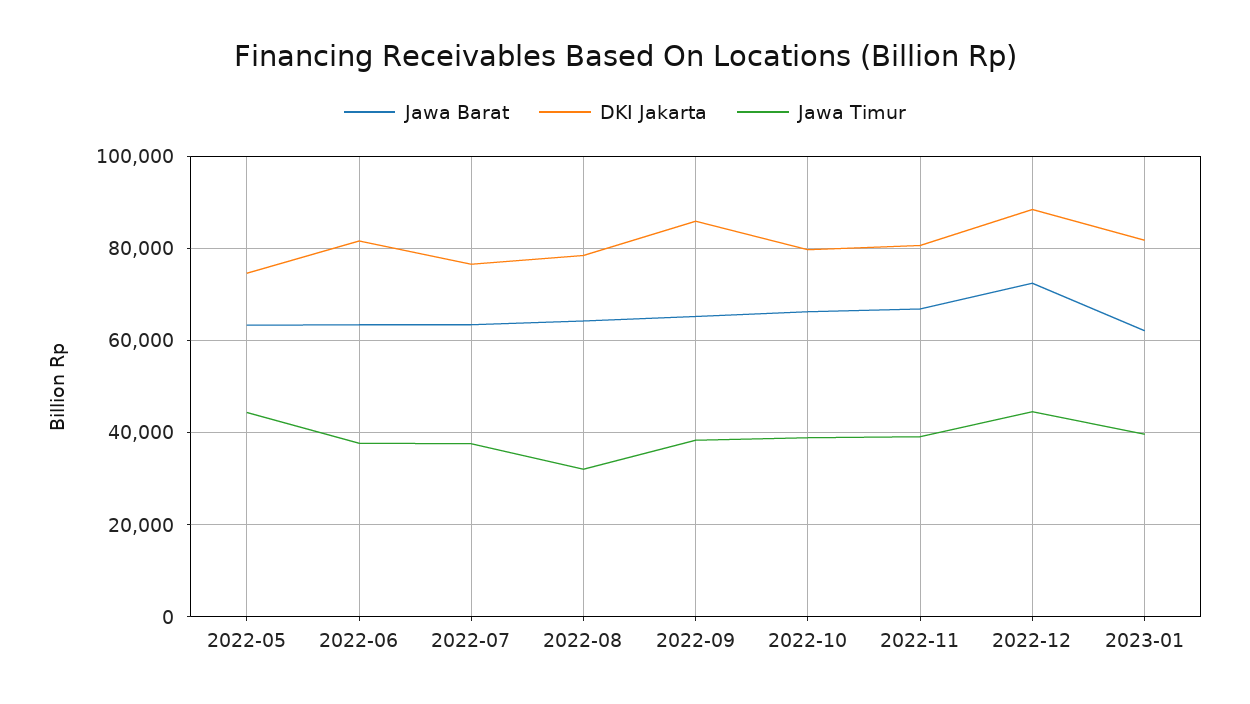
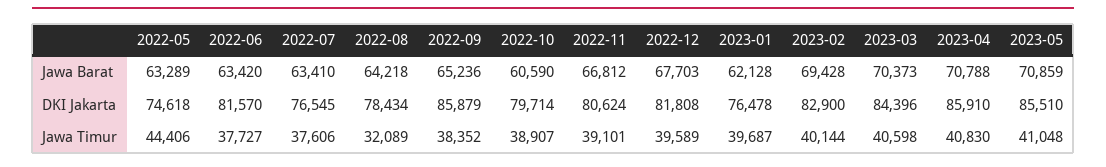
Jawa Barat, 2022-10: 66000 -> 60590
Jawa Barat, 2022-12: 72000 -> 67703
DKI Jakarta, 2022-12: 88000 -> 81808
Jawa Timur, 2022-12: 44000 -> 39589
DKI Jakarta, 2023-01: 82000 -> 76478
Jawa Barat, 2023-02: none -> 69428
Jawa Barat, 2023-03: none -> 70373
Jawa Barat, 2023-04: none -> 70788
Jawa Barat, 2023-05: none -> 70859
DKI Jakarta, 2023-02: none -> 82900
DKI Jakarta, 2023-03: none -> 84396
DKI Jakarta, 2023-04: none -> 85910
DKI Jakarta, 2023-05: none -> 85510
Jawa Timur, 2023-02: none -> 40144
Jawa Timur, 2023-03: none -> 40598
Jawa Timur, 2023-04: none -> 40830
Jawa Timur, 2023-05: none -> 41048

